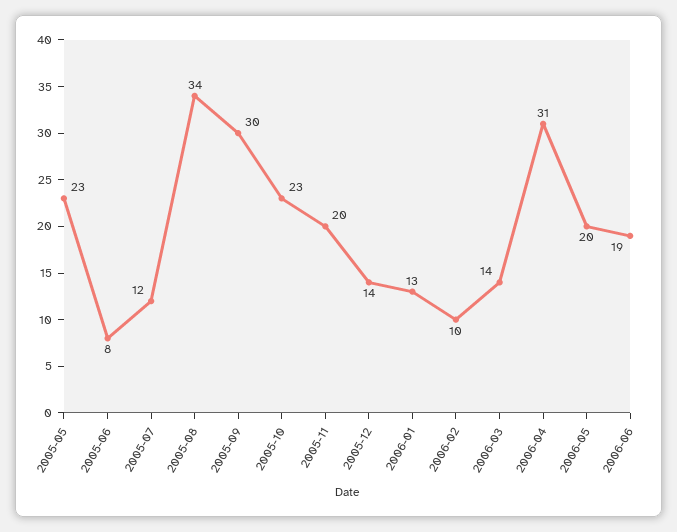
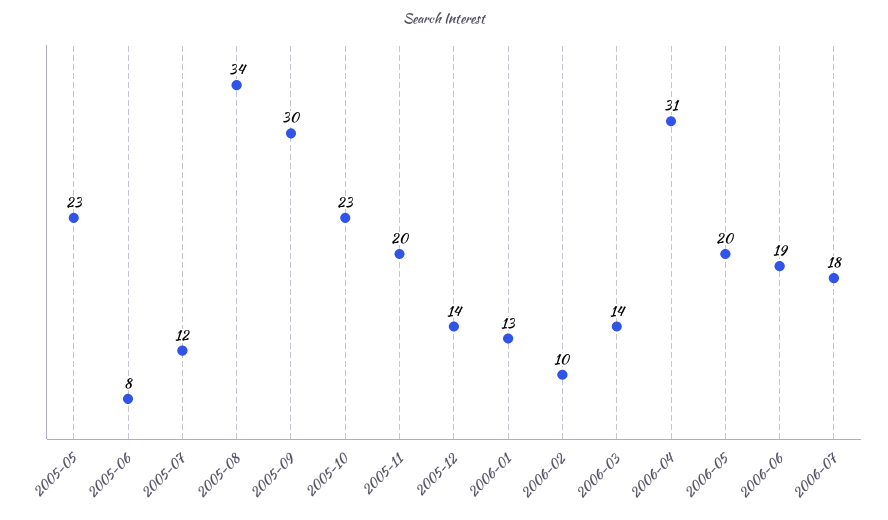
2006-07: none -> 18

